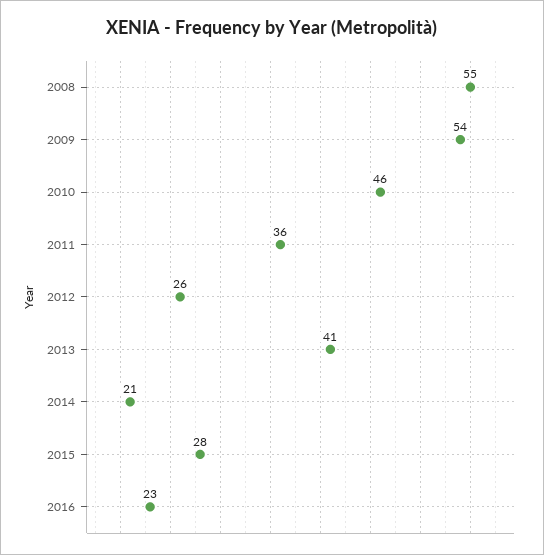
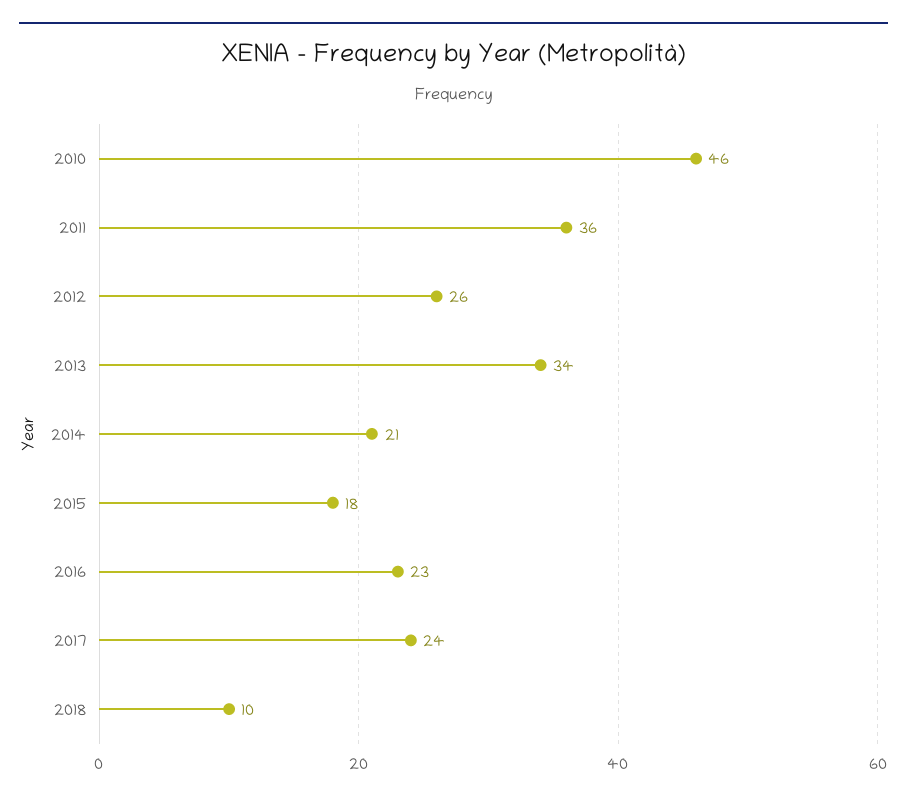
2008: 55 -> none
2009: 54 -> none
2013: 41 -> 34
2015: 28 -> 18
2017: none -> 24
2018: none -> 10

